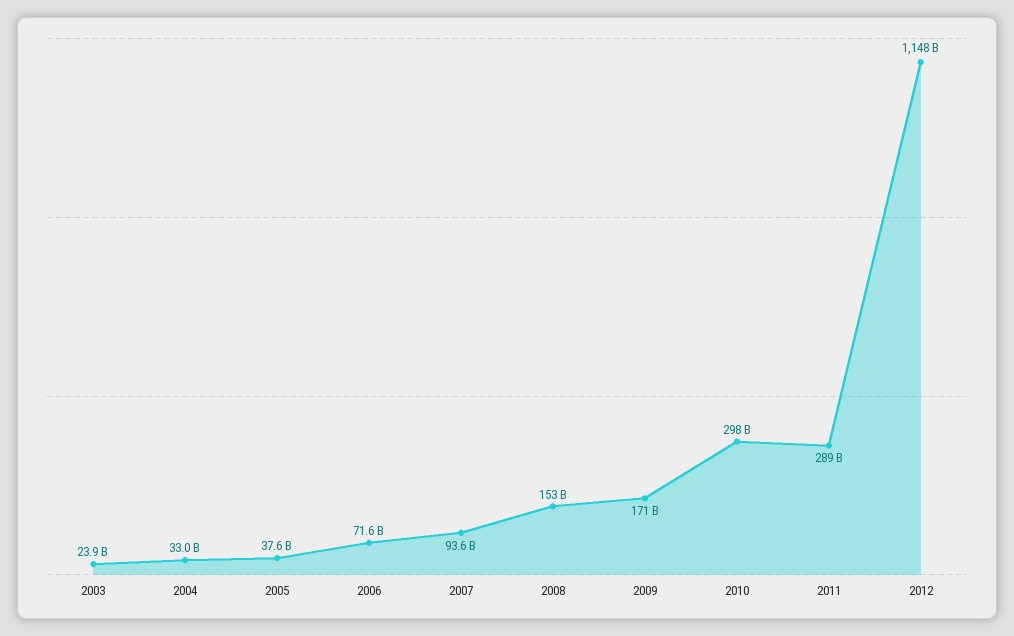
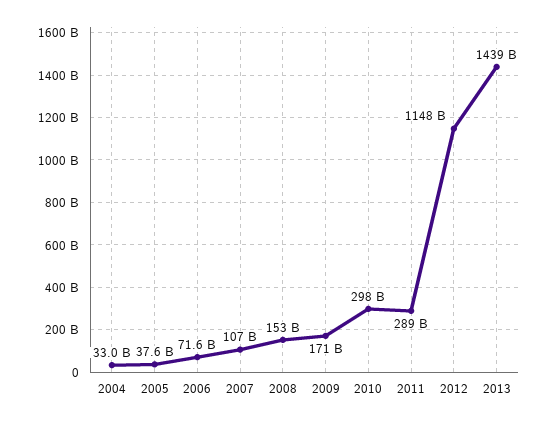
2003: 23900000000 -> none
2007: 93600000000 -> 107000000000
2013: none -> 1439000000000

